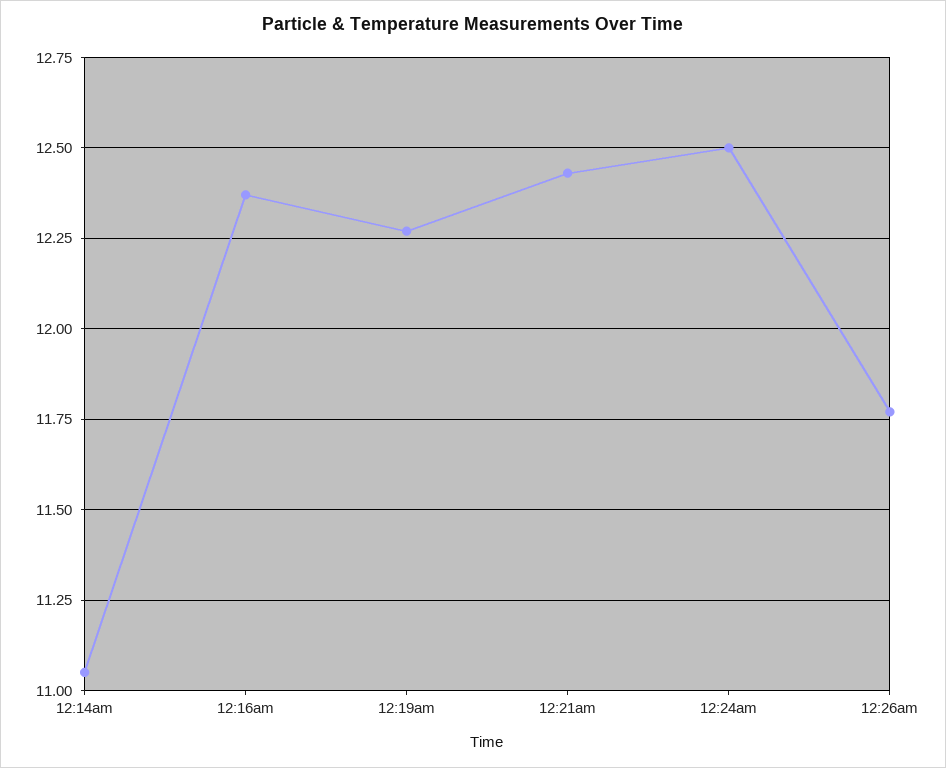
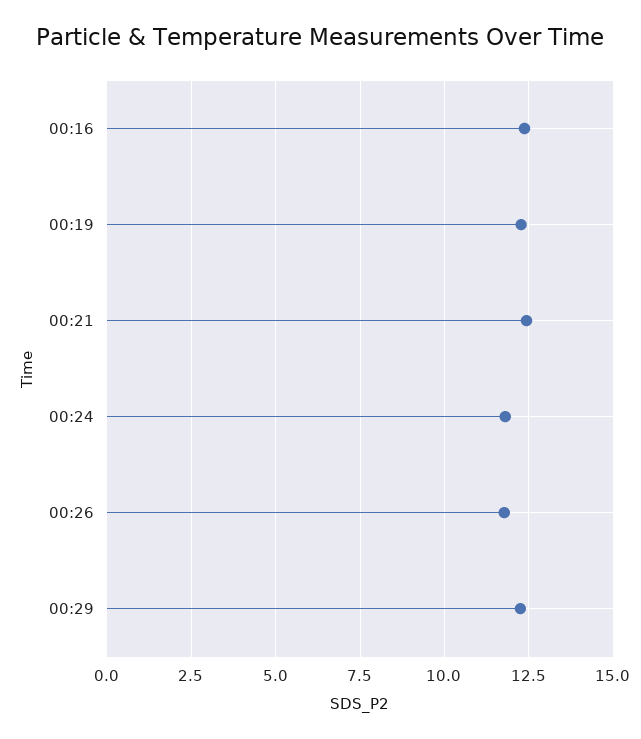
12:14am: 11.05 -> none
12:24am: 12.5 -> 11.75
00:29: none -> 12.25

